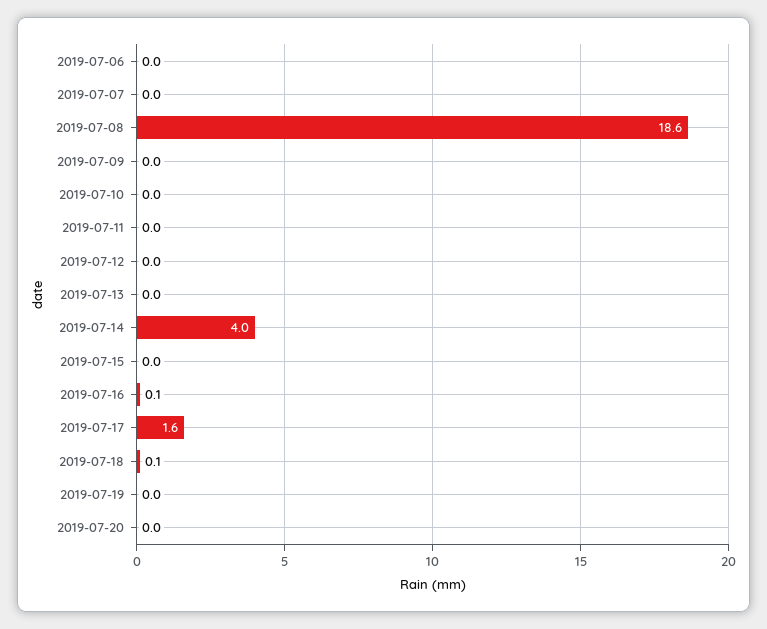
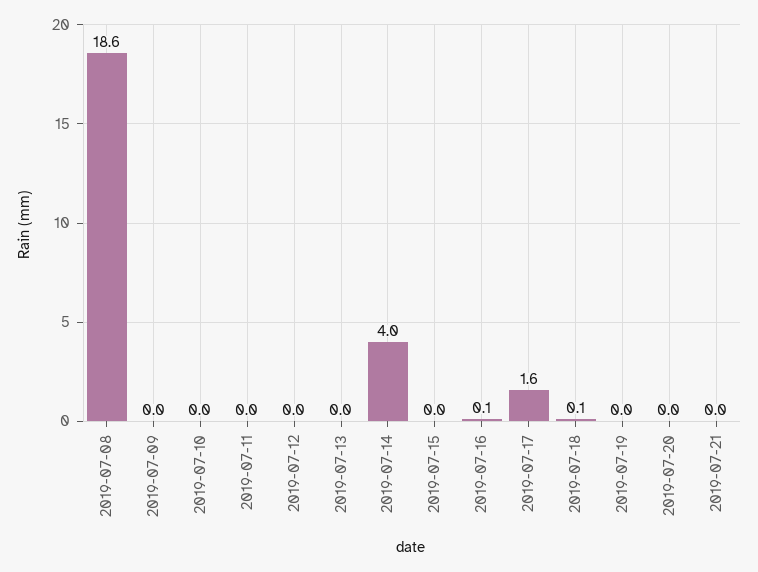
2019-07-06: 0 -> none
2019-07-07: 0 -> none
2019-07-21: none -> 0

